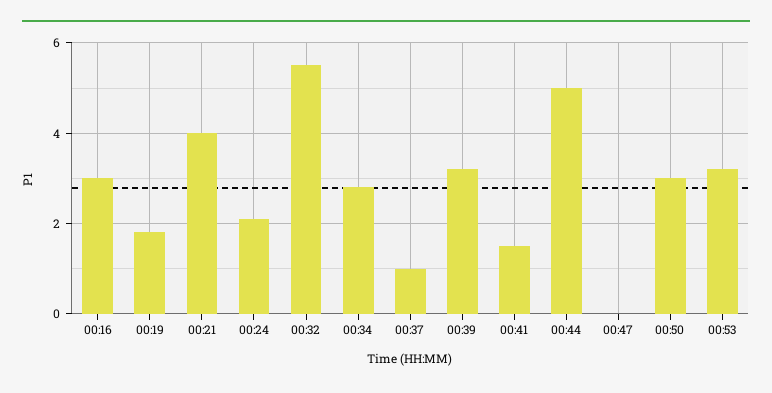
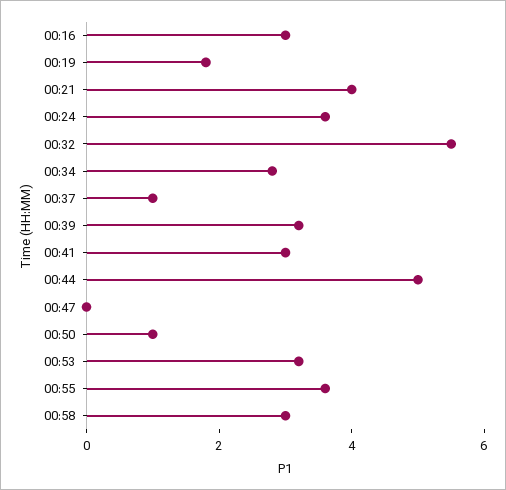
00:24: 2 -> 3.5
00:41: 1.5 -> 3
00:50: 3 -> 1
00:55: none -> 3.5
00:58: none -> 3

